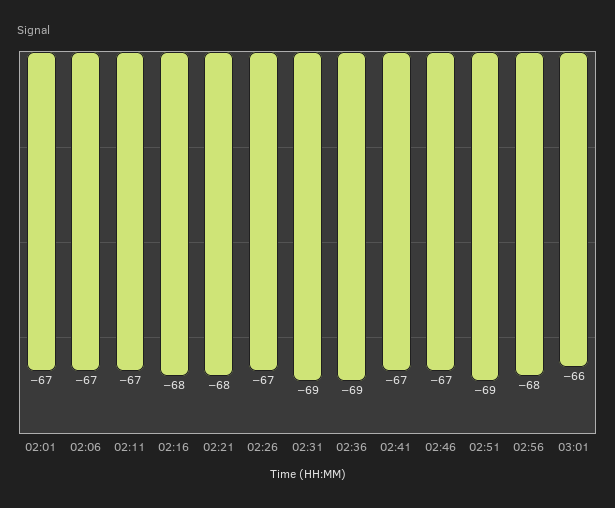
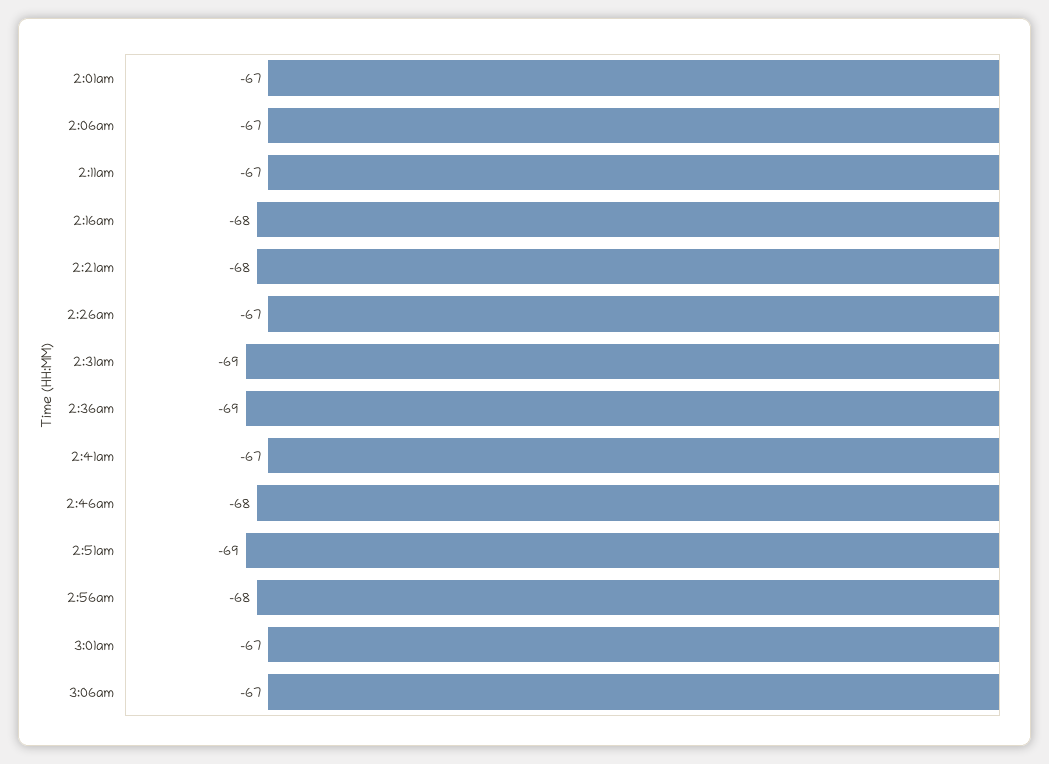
02:46: -67 -> -68
03:01: -66 -> -67
3:06am: none -> -67

